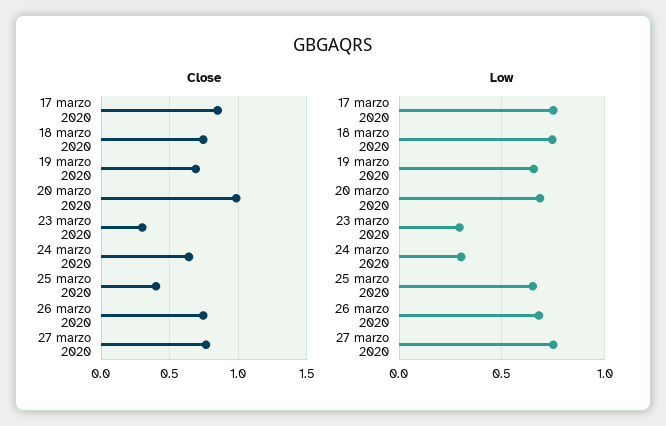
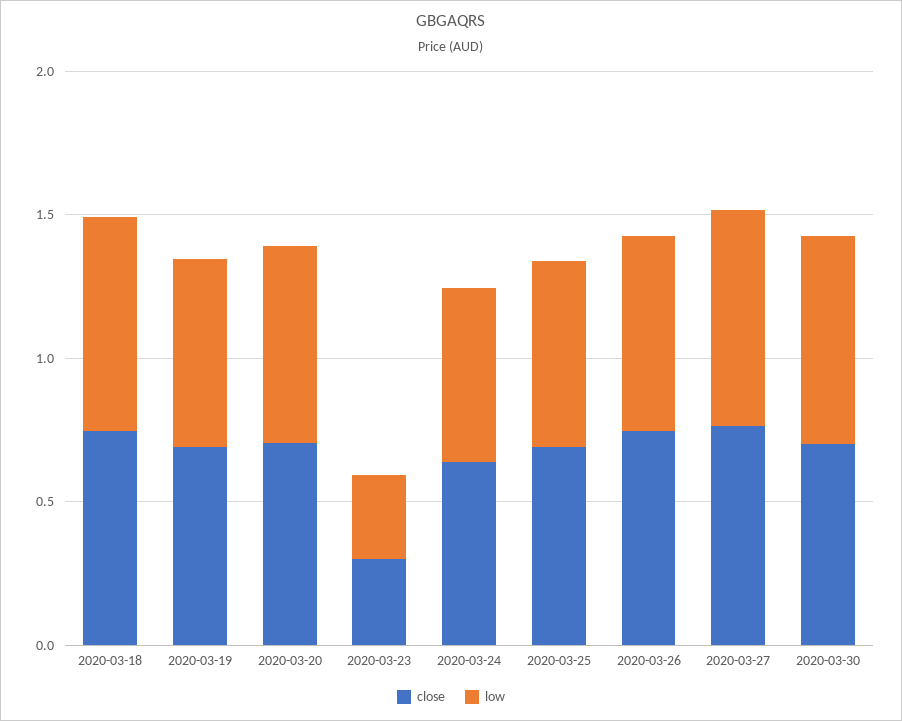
Close, 17 marzo 2020: 0.85 -> none
Close, 20 marzo 2020: 1 -> 0.7
Close, 25 marzo 2020: 0.4 -> 0.7
Low, 17 marzo 2020: 0.75 -> none
Low, 24 marzo 2020: 0.3 -> 0.6
Close, 2020-03-30: none -> 0.7
Low, 2020-03-30: none -> 0.7

